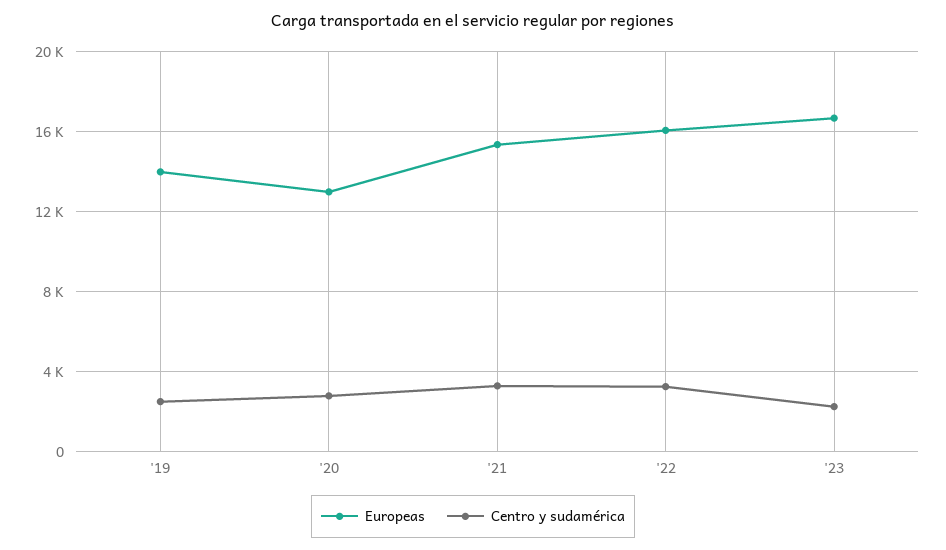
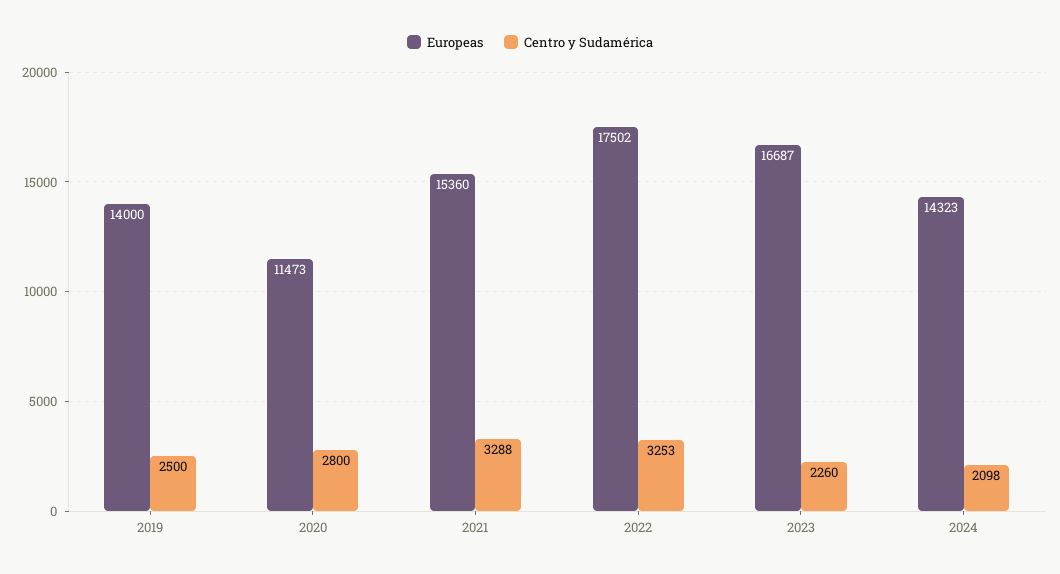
Europeas, '20: 13000 -> 11473
Europeas, '22: 16000 -> 17502
Europeas, 2024: none -> 14323
Centro y sudamérica, 2024: none -> 2098

